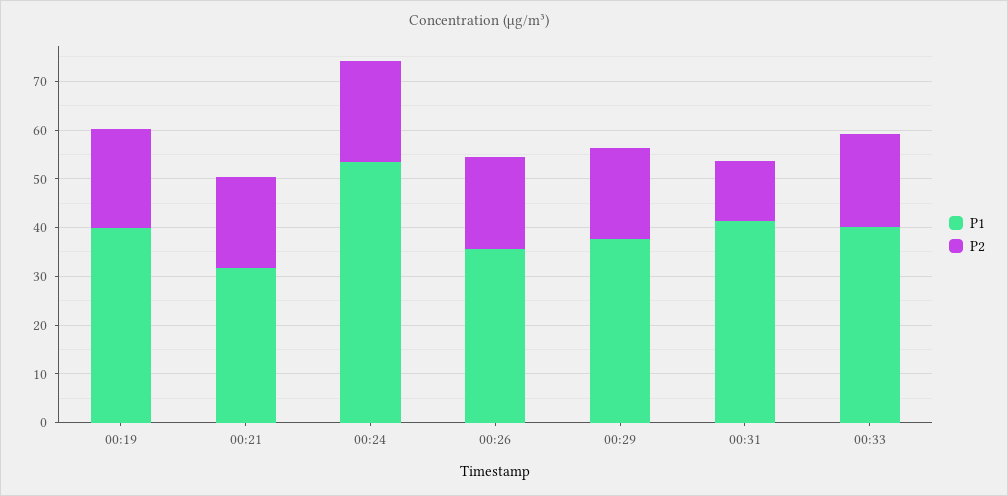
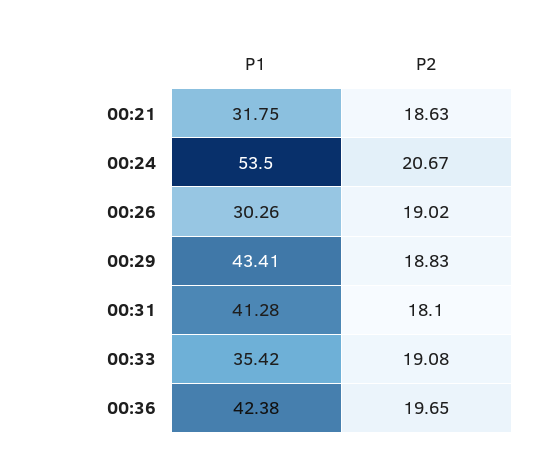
P1, 00:19: 40 -> none
P2, 00:19: 20 -> none
P1, 00:26: 36 -> 30.26
P1, 00:29: 38 -> 43.41
P2, 00:31: 12 -> 18.1
P1, 00:33: 40 -> 35.42
P1, 00:36: none -> 42.38
P2, 00:36: none -> 19.65

